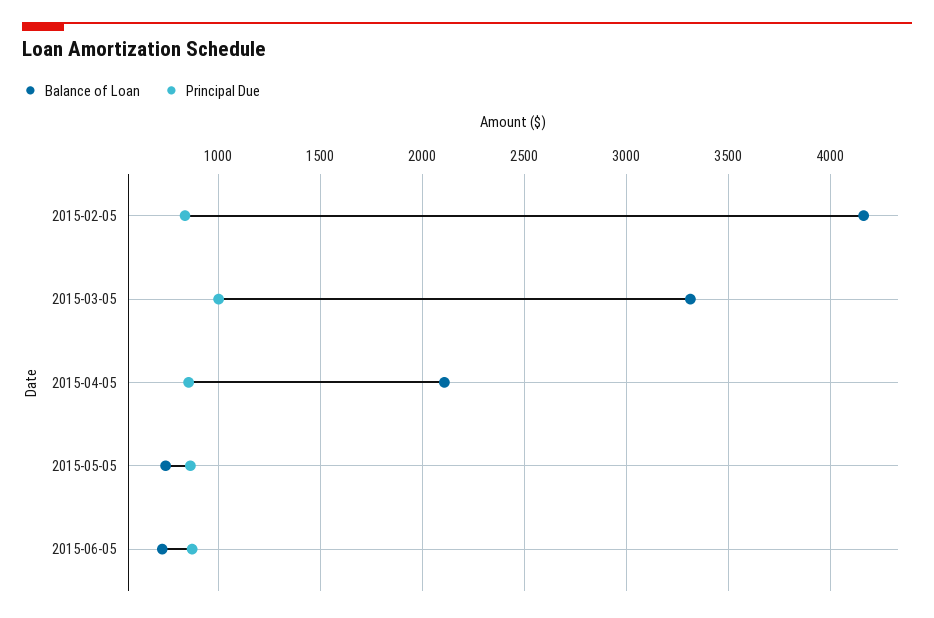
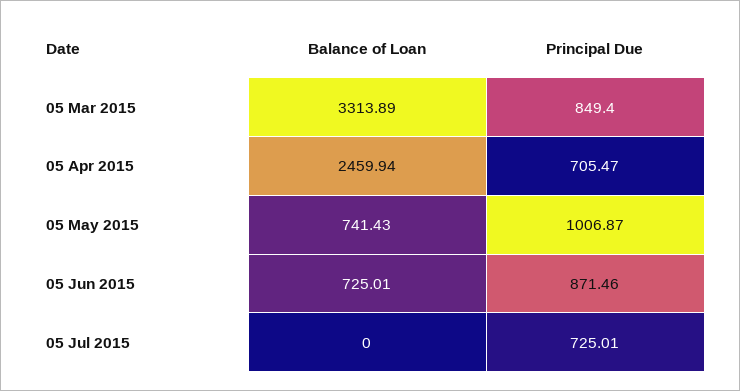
Balance of Loan, 2015-02-05: 4150 -> none
Principal Due, 2015-02-05: 850 -> none
Principal Due, 2015-03-05: 1000 -> 849.4
Balance of Loan, 2015-04-05: 2100 -> 2459.94
Principal Due, 2015-04-05: 850 -> 705.47
Principal Due, 2015-05-05: 850 -> 1006.87
Balance of Loan, 05 Jul 2015: none -> 0
Principal Due, 05 Jul 2015: none -> 725.01

